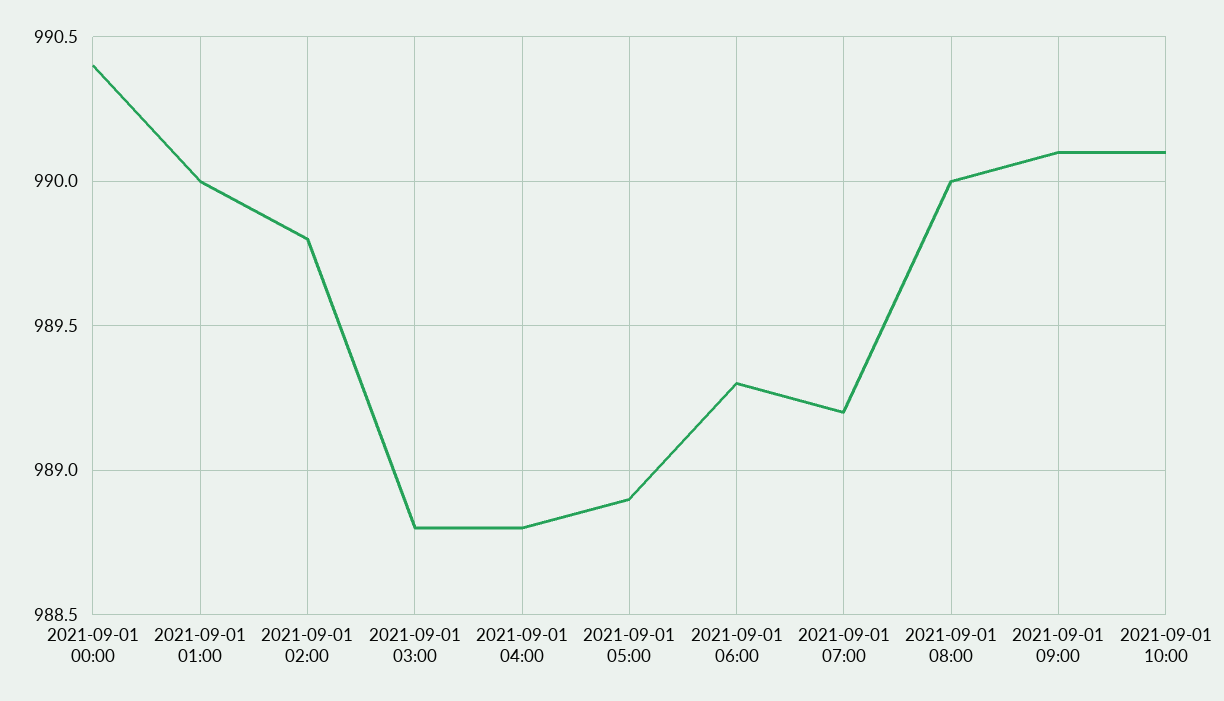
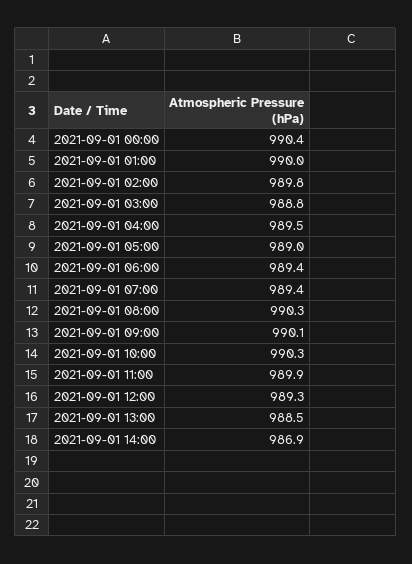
2021-09-01 04:00: 988.8 -> 989.5
2021-09-01 05:00: 988.9 -> 989
2021-09-01 06:00: 989.3 -> 989.4
2021-09-01 07:00: 989.2 -> 989.4
2021-09-01 08:00: 990 -> 990.3
2021-09-01 10:00: 990.1 -> 990.3
2021-09-01 11:00: none -> 989.9
2021-09-01 12:00: none -> 989.3
2021-09-01 13:00: none -> 988.5
2021-09-01 14:00: none -> 986.9

